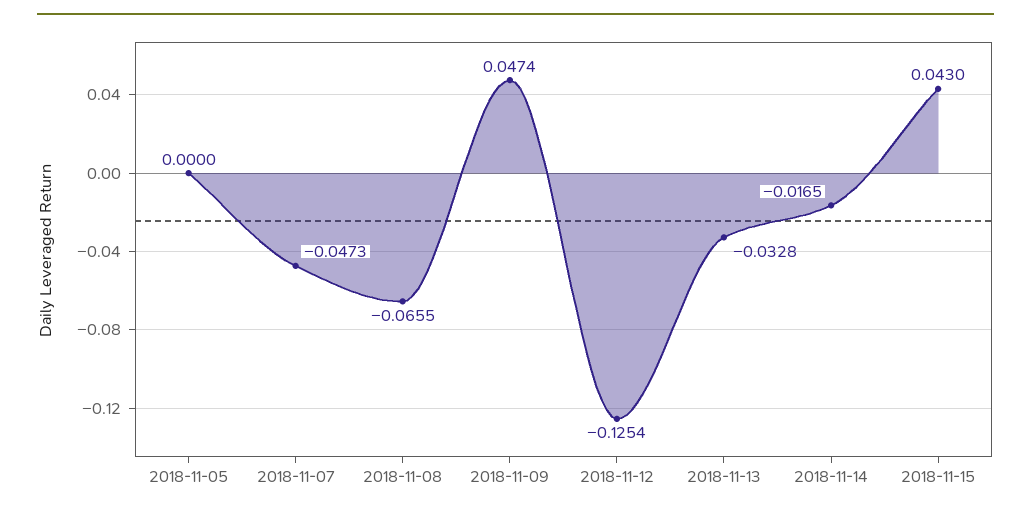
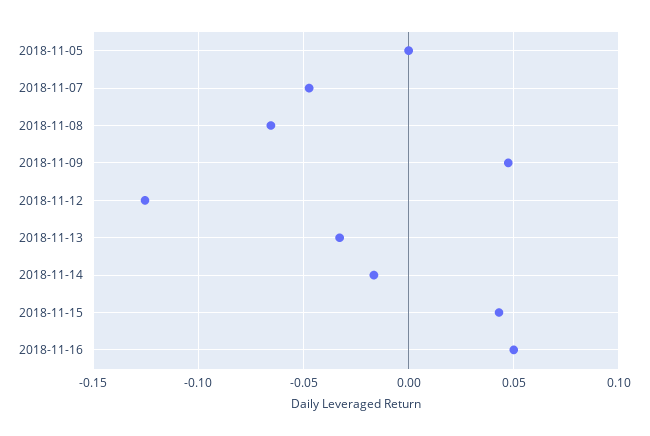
2018-11-16: none -> 0.05

